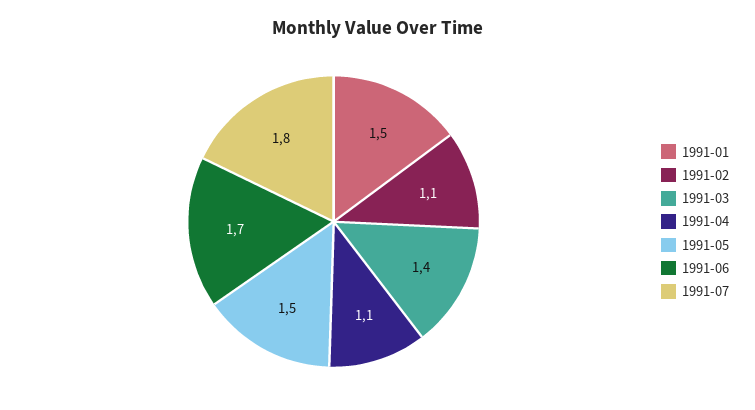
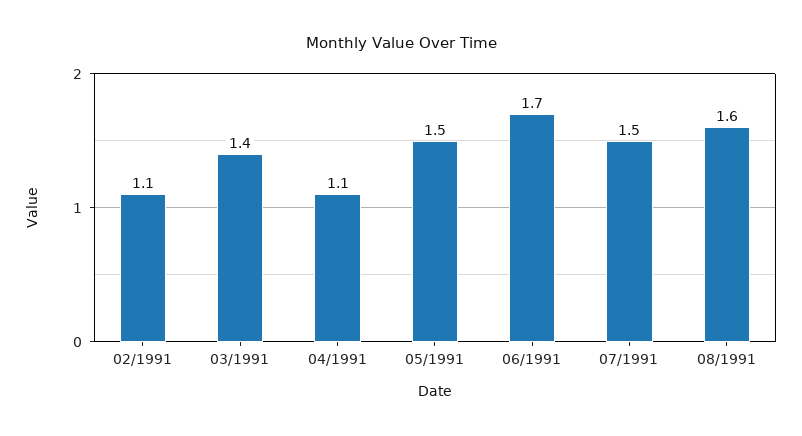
1991-01: 1.5 -> none
1991-07: 1.8 -> 1.5
08/1991: none -> 1.6

